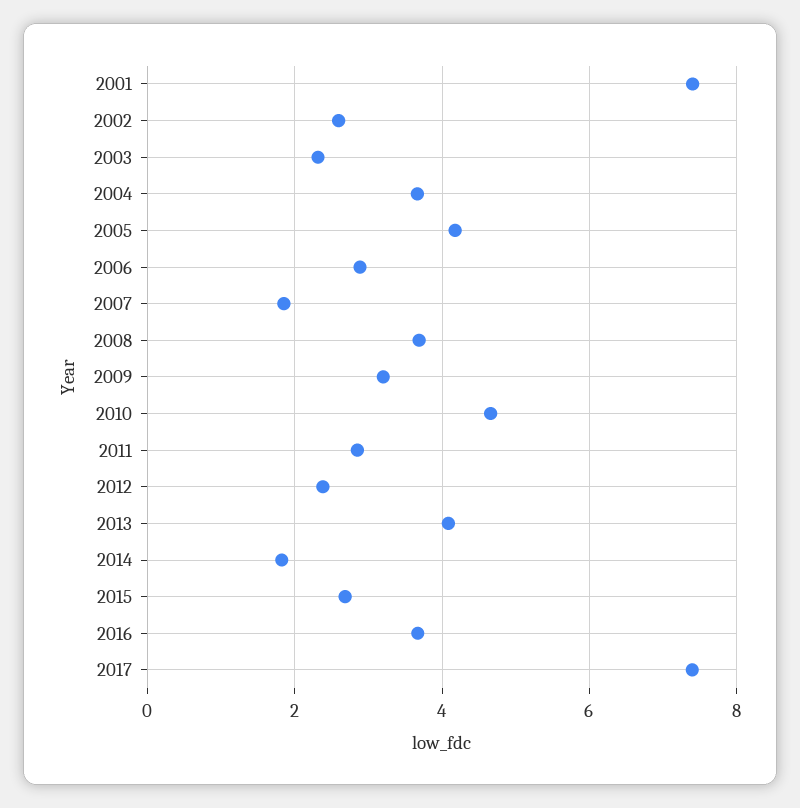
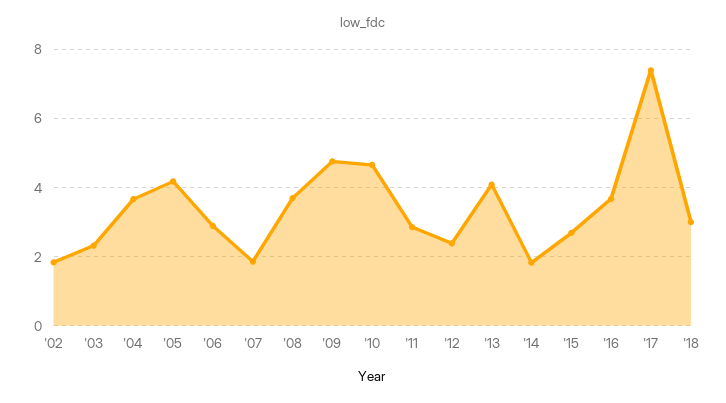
2001: 7.4 -> none
2002: 2.6 -> 1.8
2009: 3.2 -> 4.8
'18: none -> 3

